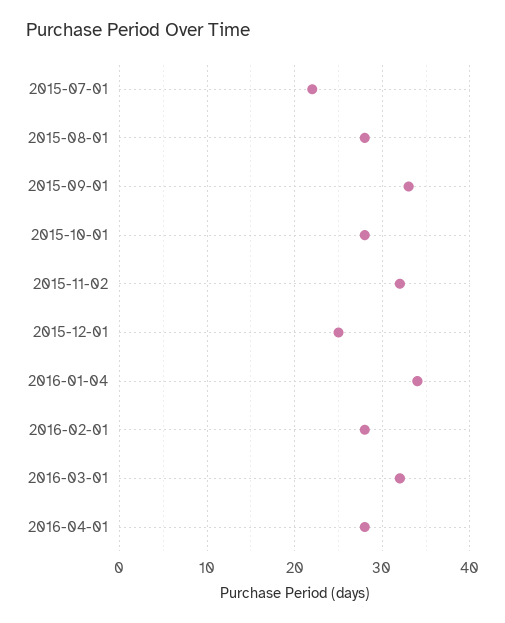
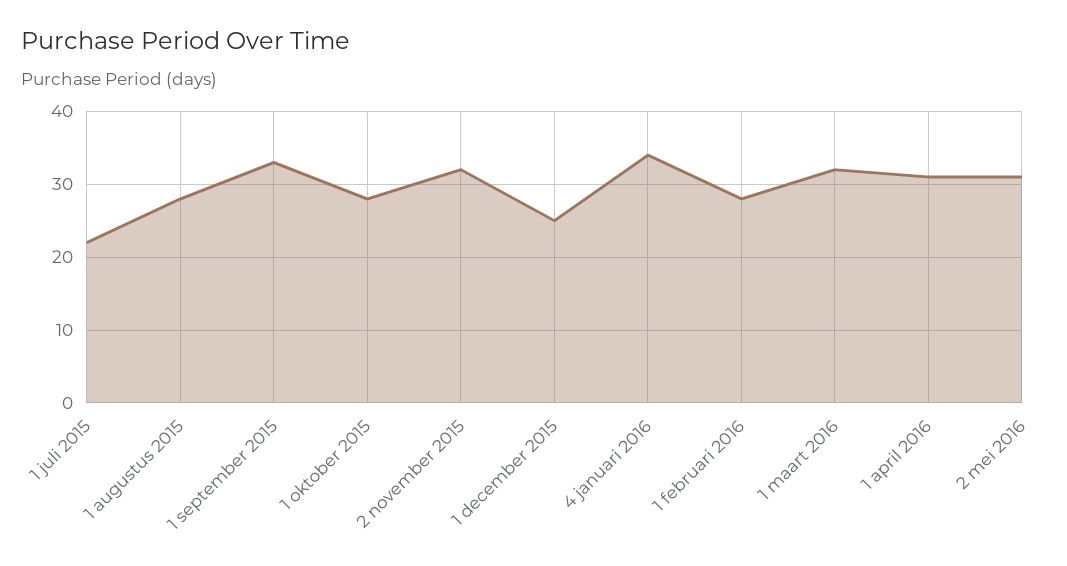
2016-04-01: 28 -> 31
2 mei 2016: none -> 31

